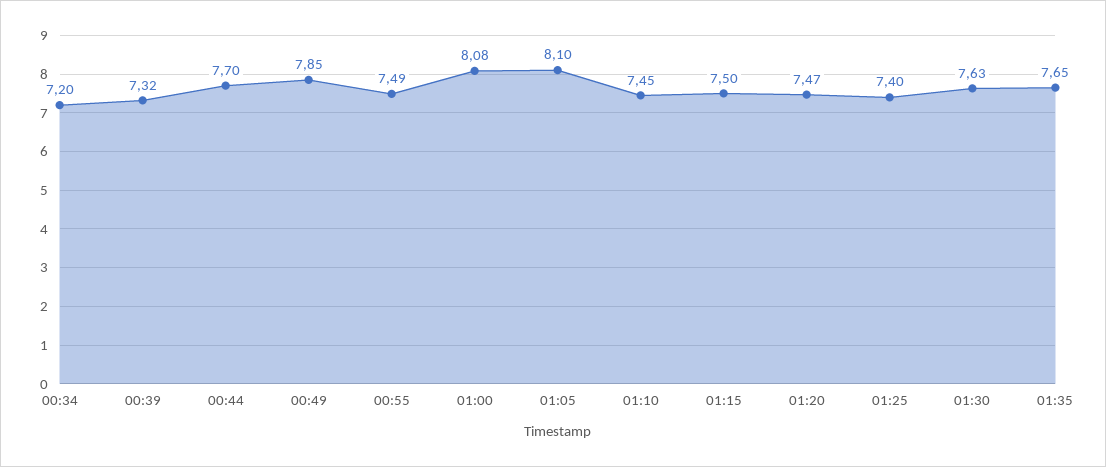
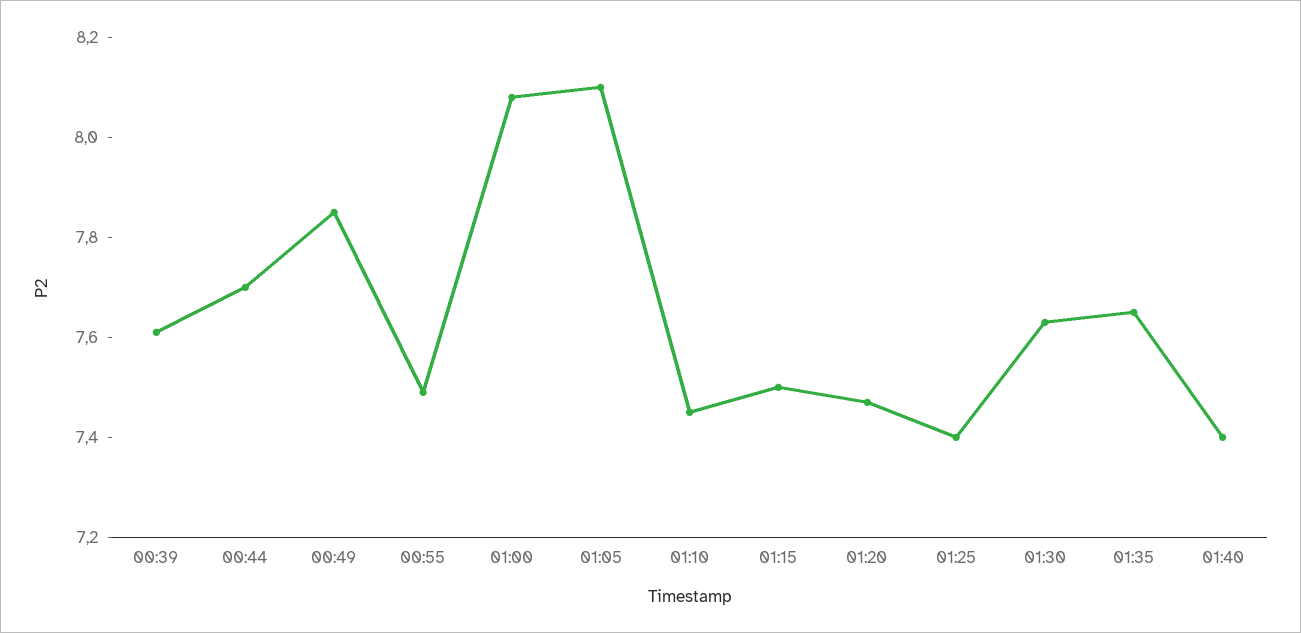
00:34: 7.2 -> none
00:39: 7.32 -> 7.6
01:40: none -> 7.4

